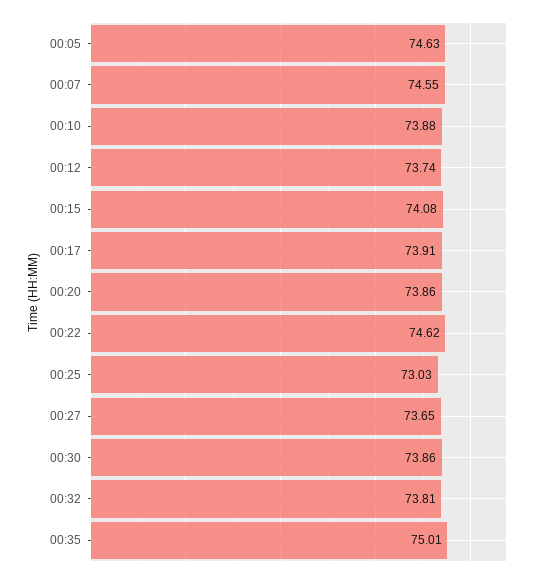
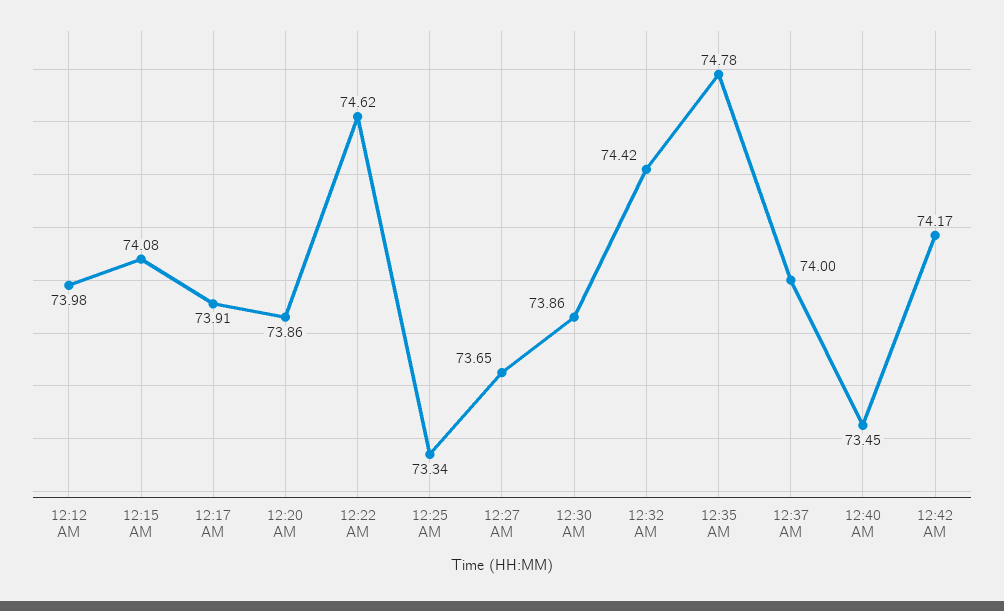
00:05: 74.63 -> none
00:07: 74.55 -> none
00:10: 73.88 -> none
00:12: 73.74 -> 73.98
00:25: 73.03 -> 73.34
00:32: 73.81 -> 74.42
00:35: 75.01 -> 74.78
12:37 AM: none -> 74
12:40 AM: none -> 73.45
12:42 AM: none -> 74.17

